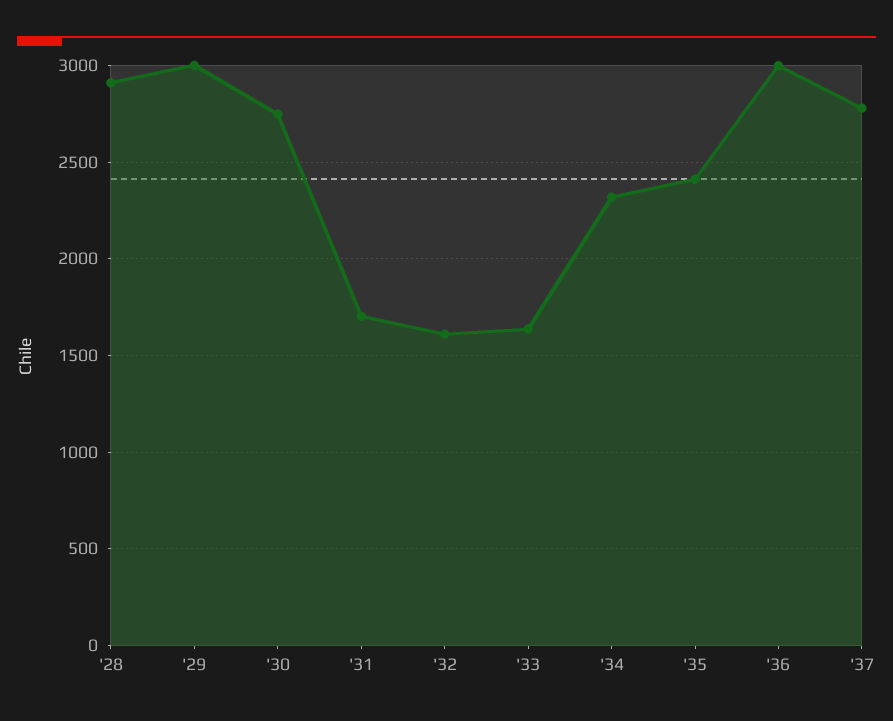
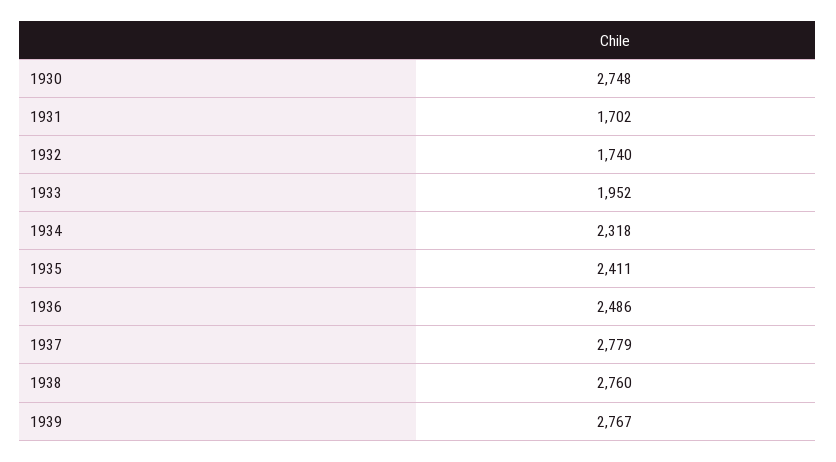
'28: 2900 -> none
'29: 3000 -> none
'32: 1600 -> 1740
'33: 1650 -> 1952
'36: 3000 -> 2486
1938: none -> 2760
1939: none -> 2767

